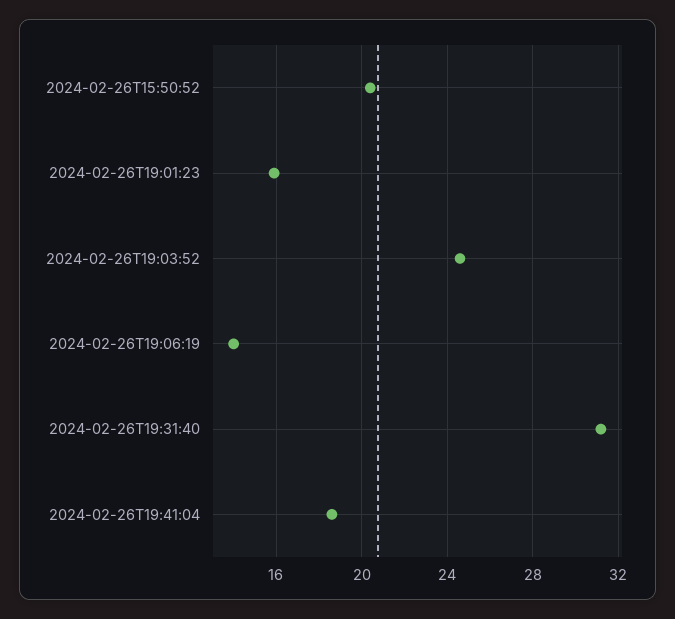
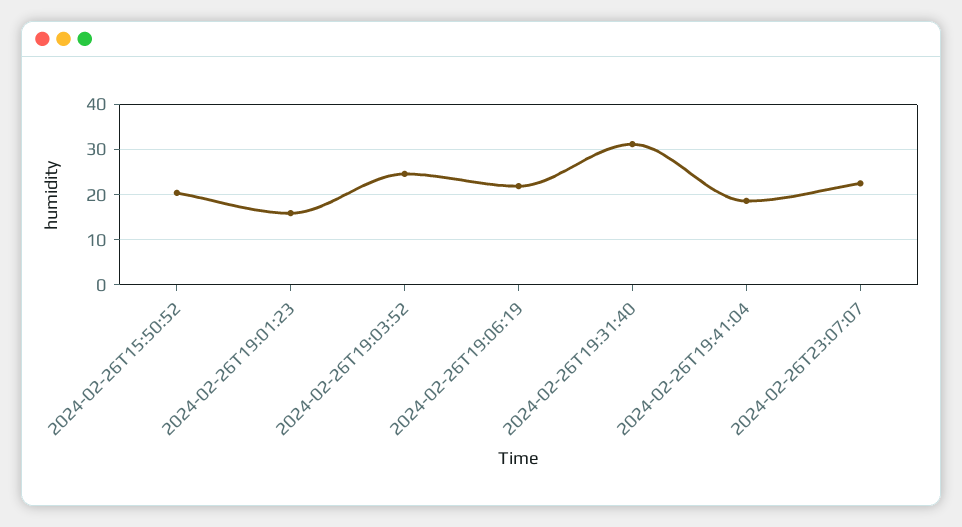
2024-02-26T19:06:19: 14 -> 22
2024-02-26T23:07:07: none -> 22

